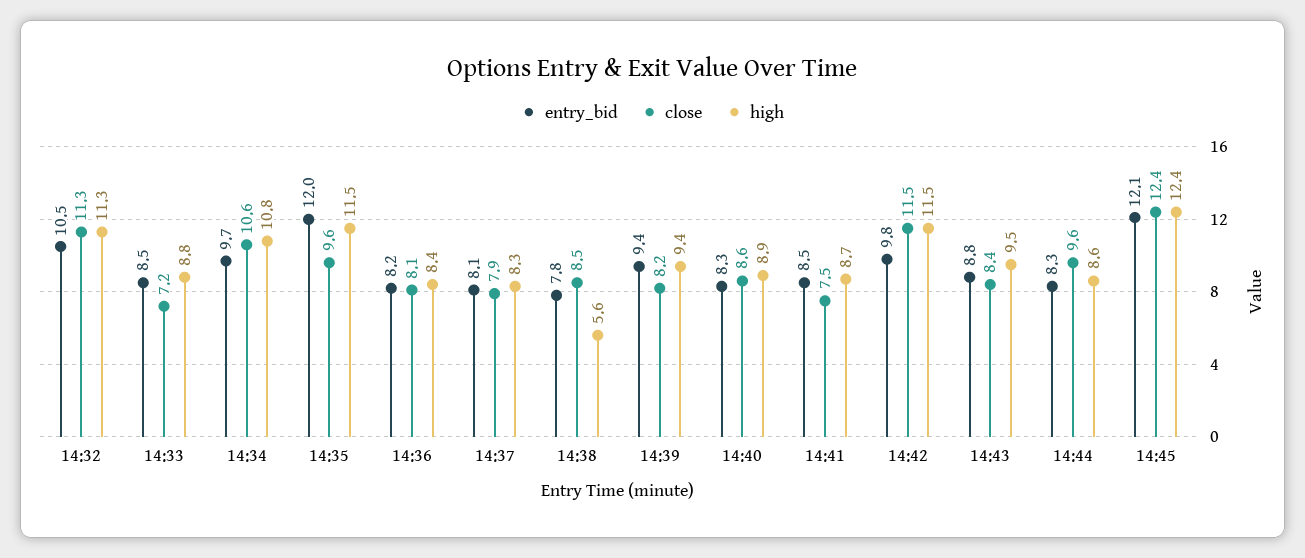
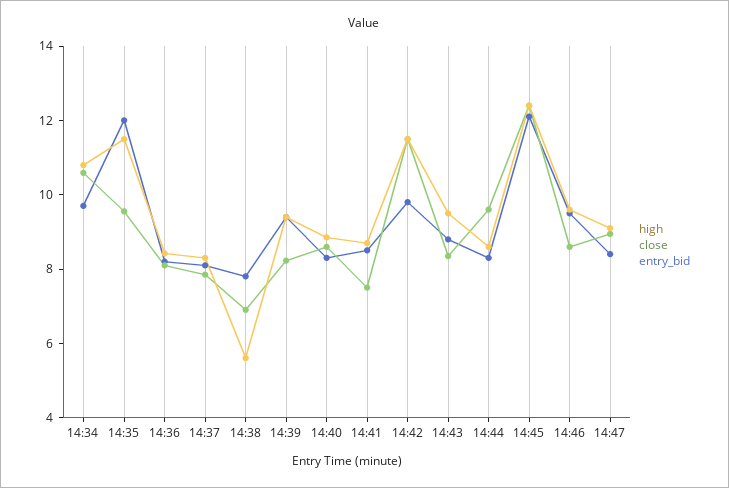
entry_bid, 14:32: 10.5 -> none
close, 14:32: 11.3 -> none
high, 14:32: 11.3 -> none
entry_bid, 14:33: 8.5 -> none
close, 14:33: 7.2 -> none
high, 14:33: 8.8 -> none
close, 14:38: 8.5 -> 7
high, 14:46: none -> 9.5
close, 14:46: none -> 8.5
entry_bid, 14:46: none -> 9.5
high, 14:47: none -> 9
close, 14:47: none -> 9
entry_bid, 14:47: none -> 8.5

